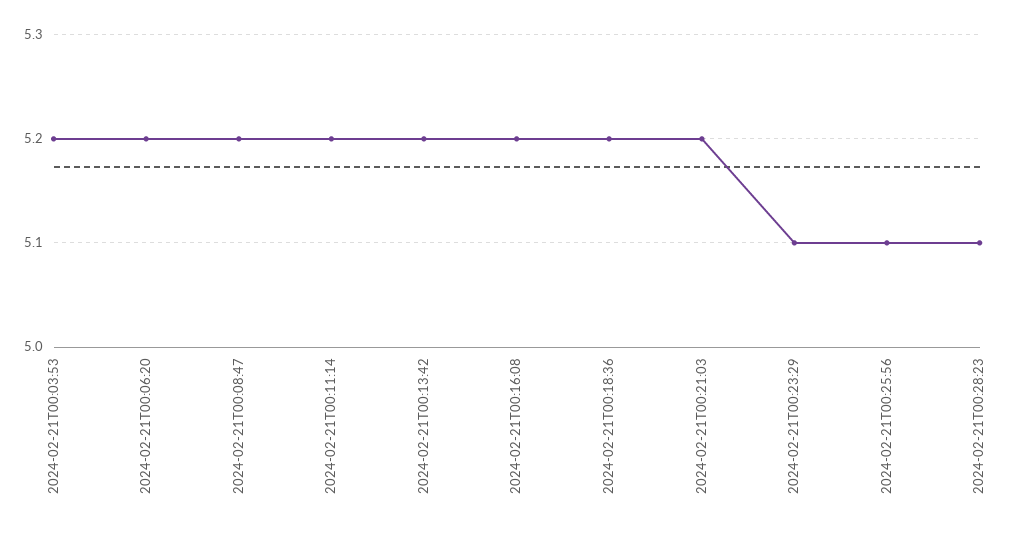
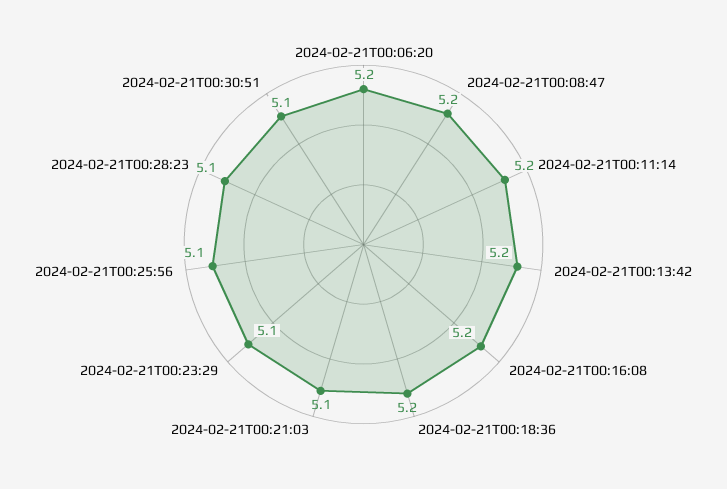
2024-02-21T00:03:53: 5.2 -> none
2024-02-21T00:21:03: 5.2 -> 5.1
2024-02-21T00:30:51: none -> 5.1

